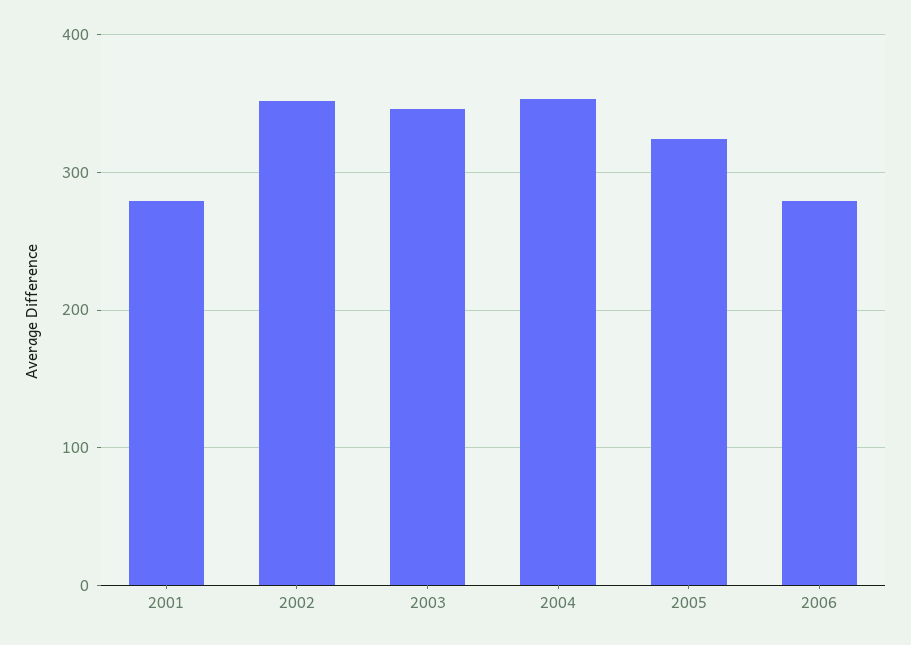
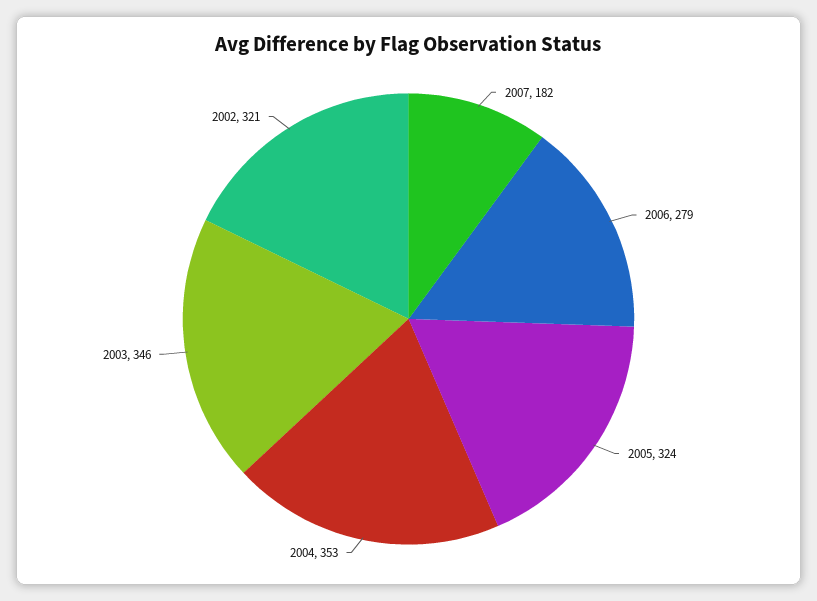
2001: 280 -> none
2002: 350 -> 321
2007: none -> 182

